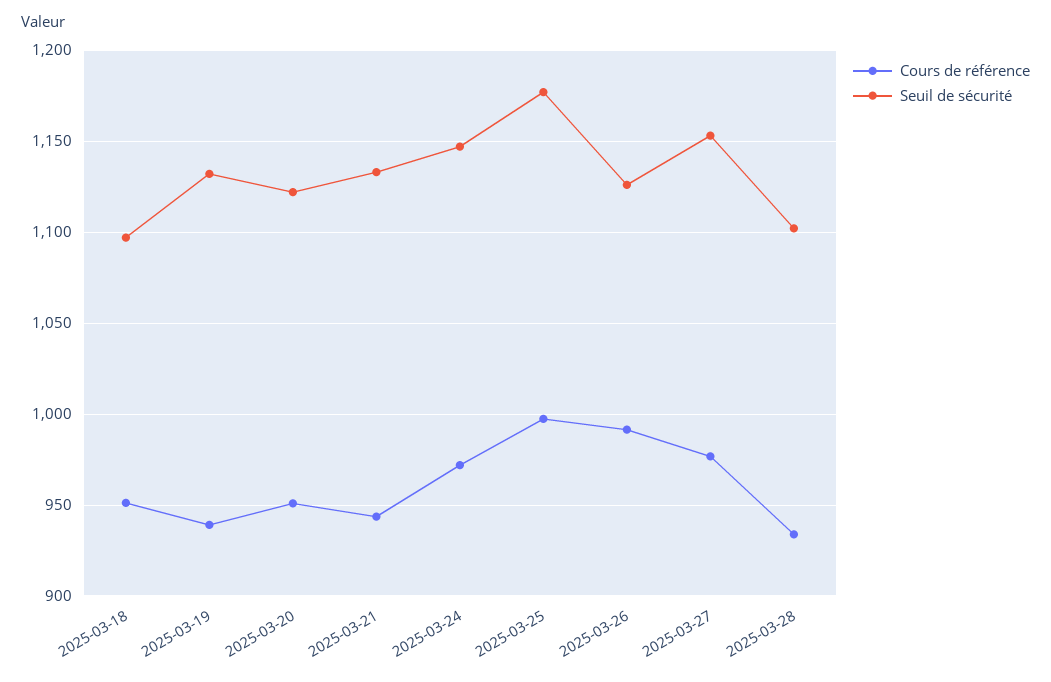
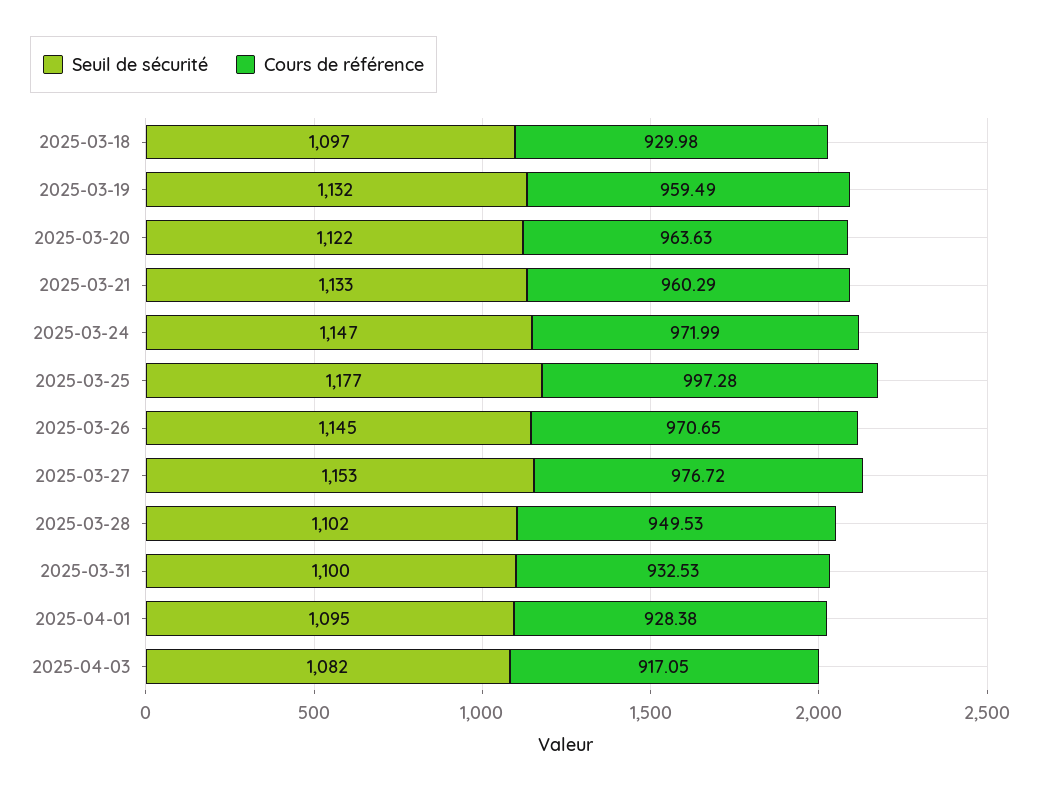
Cours de référence, 2025-03-18: 950 -> 929.98
Cours de référence, 2025-03-19: 940 -> 959.49
Cours de référence, 2025-03-20: 950 -> 963.63
Cours de référence, 2025-03-21: 945 -> 960.29
Cours de référence, 2025-03-26: 990 -> 970.65
Seuil de sécurité, 2025-03-26: 1125 -> 1145
Cours de référence, 2025-03-28: 935 -> 949.53
Seuil de sécurité, 2025-03-31: none -> 1100
Cours de référence, 2025-03-31: none -> 932.53
Seuil de sécurité, 2025-04-01: none -> 1095
Cours de référence, 2025-04-01: none -> 928.38
Seuil de sécurité, 2025-04-03: none -> 1082
Cours de référence, 2025-04-03: none -> 917.05

